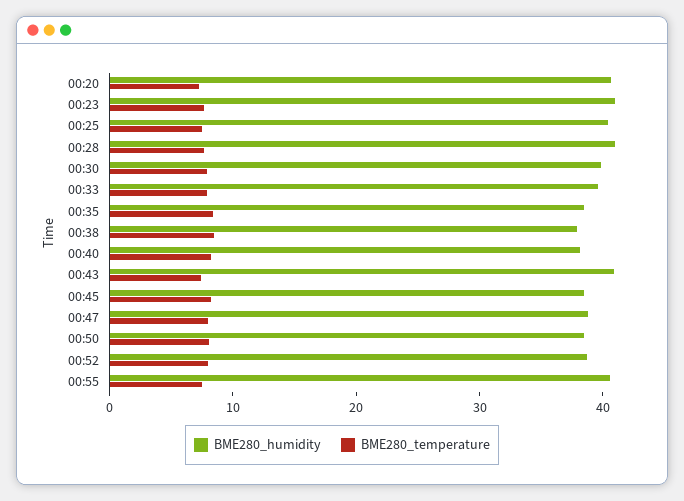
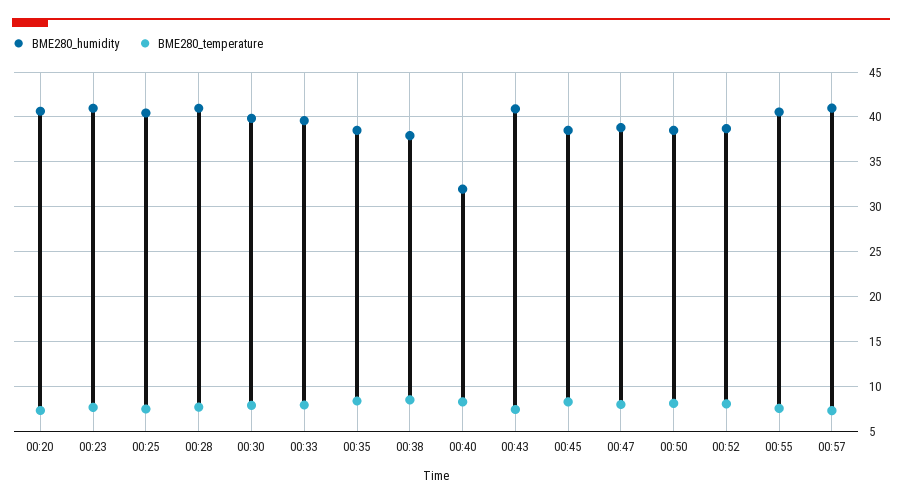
BME280_humidity, 00:40: 38 -> 32
BME280_humidity, 00:57: none -> 41
BME280_temperature, 00:57: none -> 7

